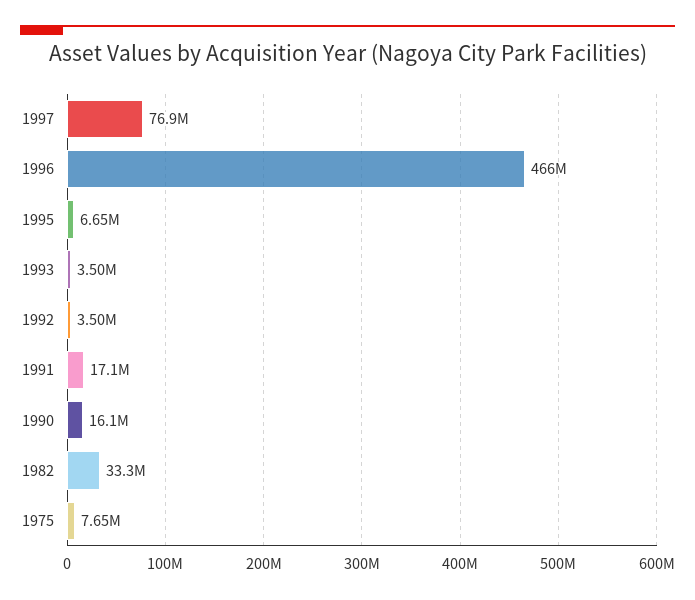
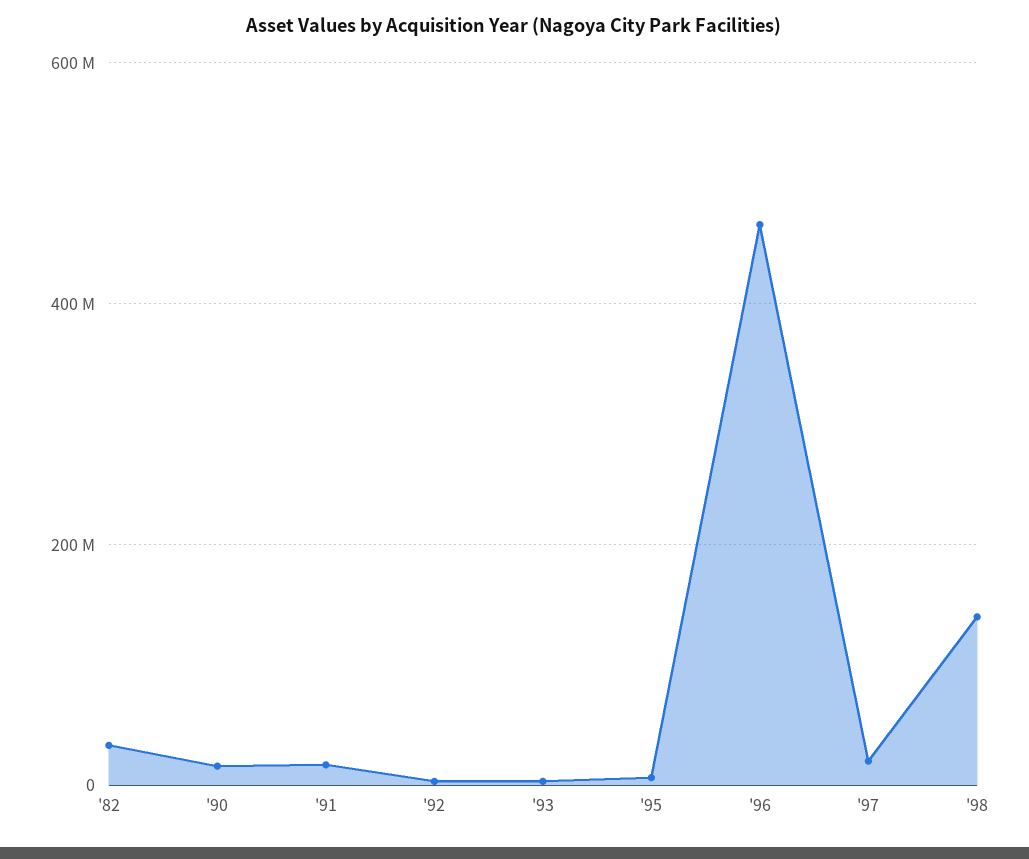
1997: 76900000 -> 20000000
1975: 7650000 -> none
'98: none -> 140000000

